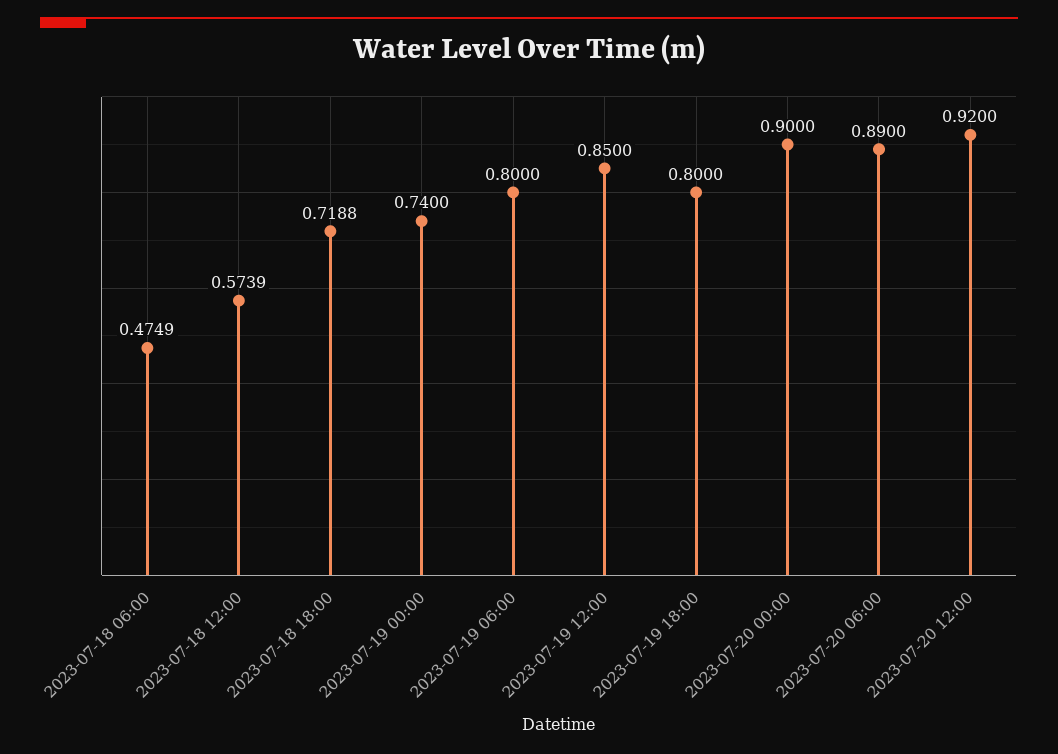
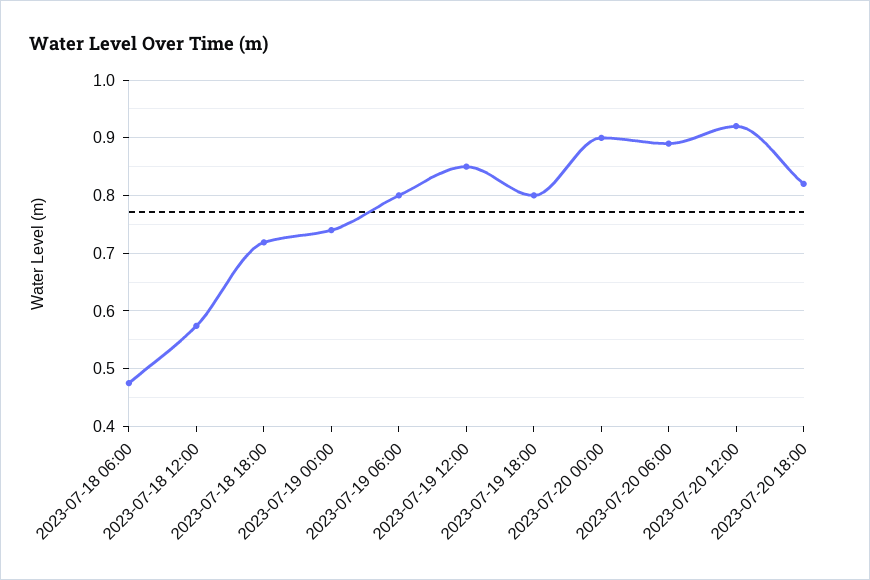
2023-07-20 18:00: none -> 0.82

